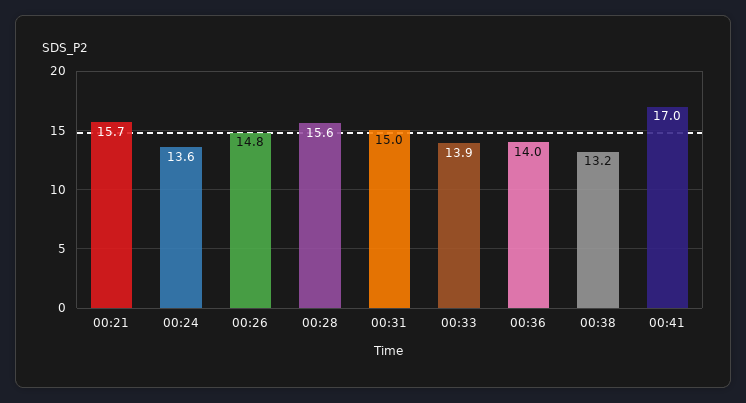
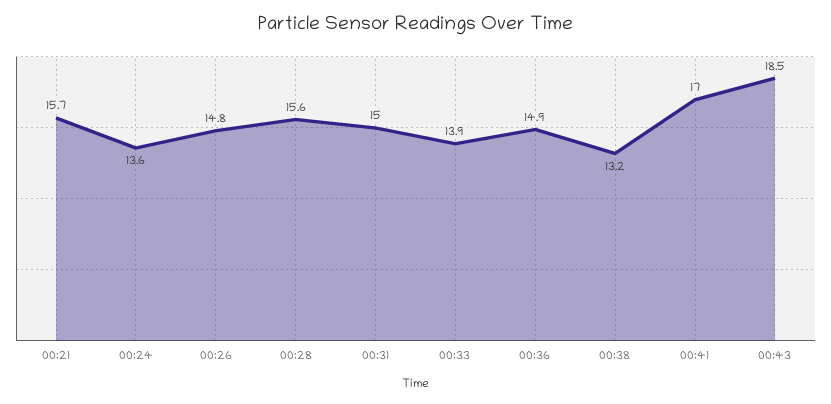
00:36: 14 -> 14.9
00:43: none -> 18.5

